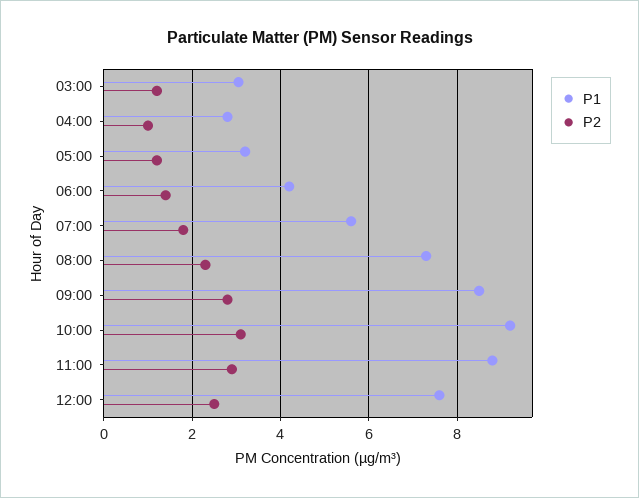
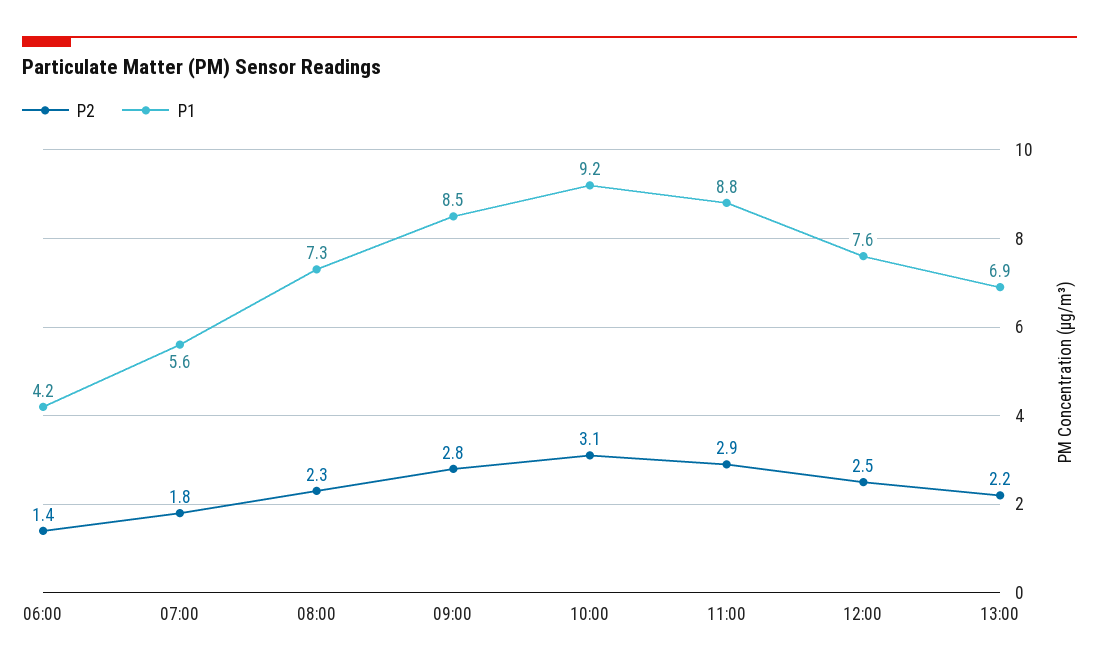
P1, 03:00: 3 -> none
P2, 03:00: 1.2 -> none
P1, 04:00: 2.8 -> none
P2, 04:00: 1 -> none
P1, 05:00: 3.2 -> none
P2, 05:00: 1.2 -> none
P2, 13:00: none -> 2.2
P1, 13:00: none -> 6.9

